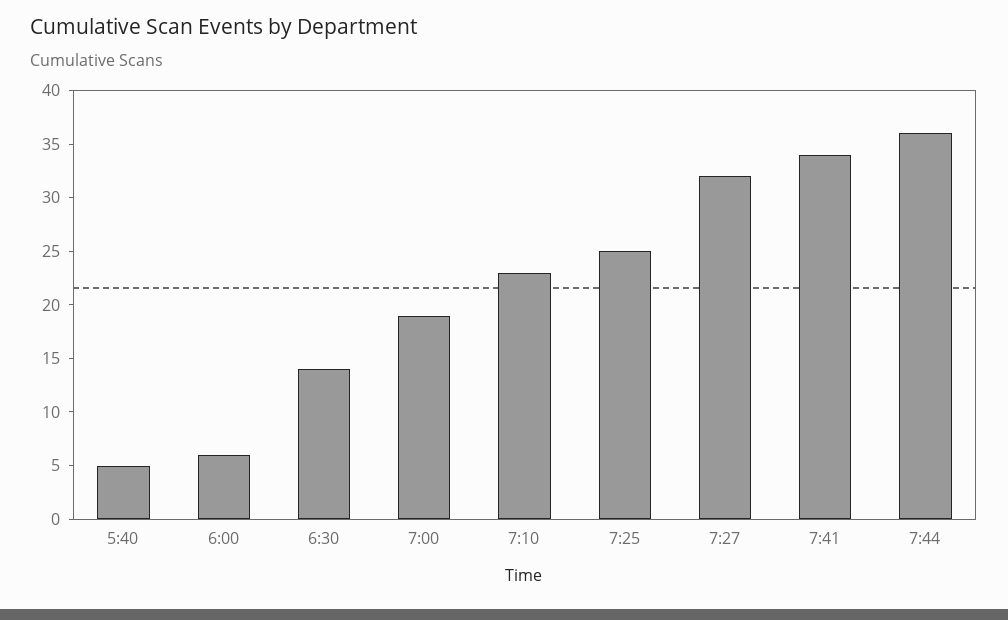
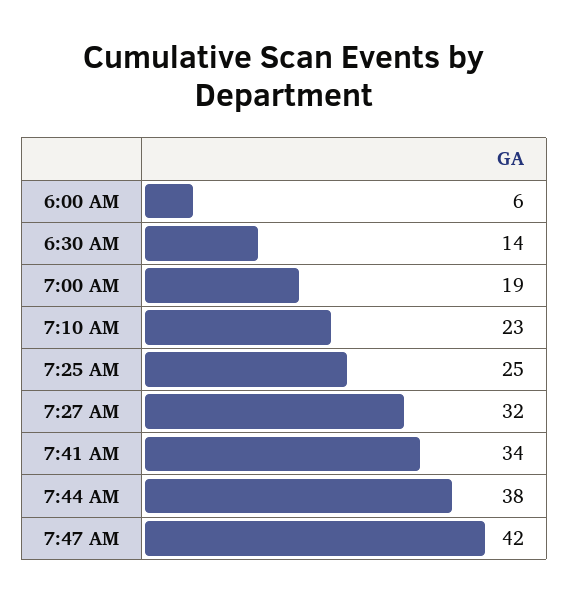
5:40: 5 -> none
7:44: 36 -> 38
7:47 AM: none -> 42

